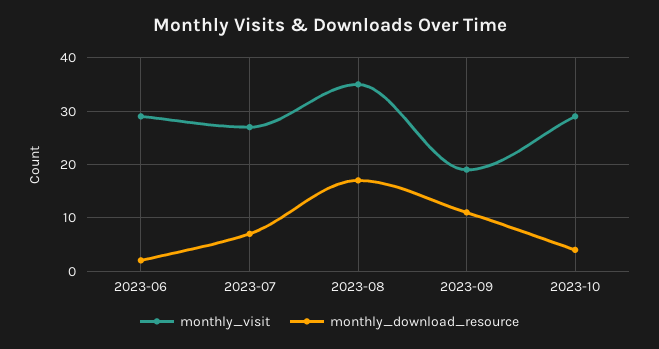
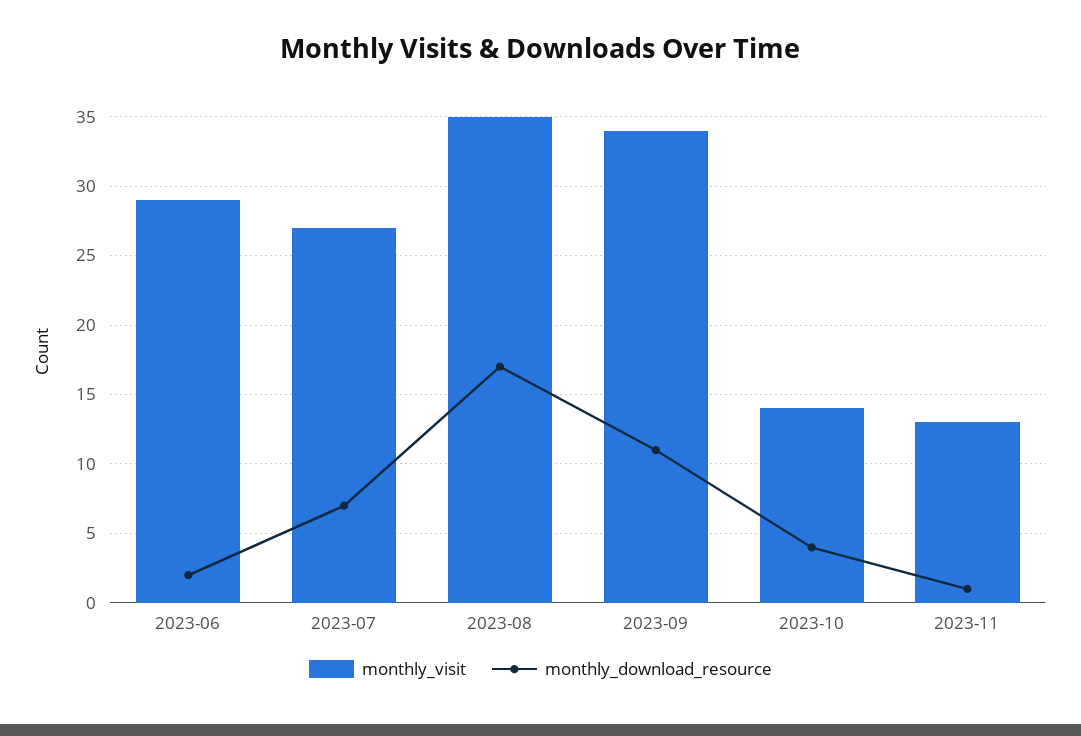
monthly_visit, 2023-09: 20 -> 34
monthly_visit, 2023-10: 30 -> 14
monthly_visit, 2023-11: none -> 13
monthly_download_resource, 2023-11: none -> 1

